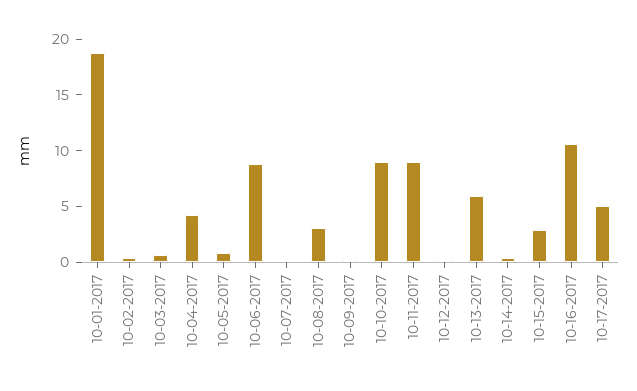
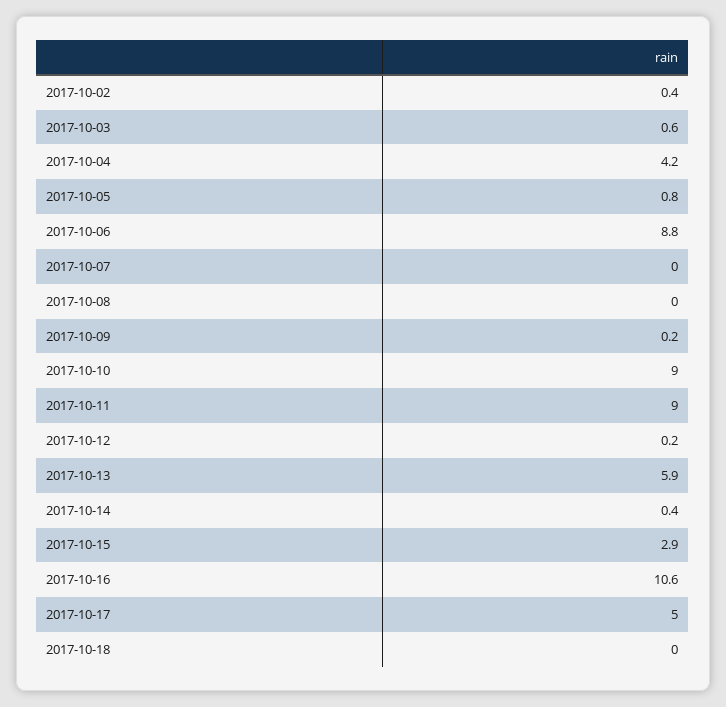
10-01-2017: 19 -> none
10-08-2017: 3 -> 0
2017-10-18: none -> 0

